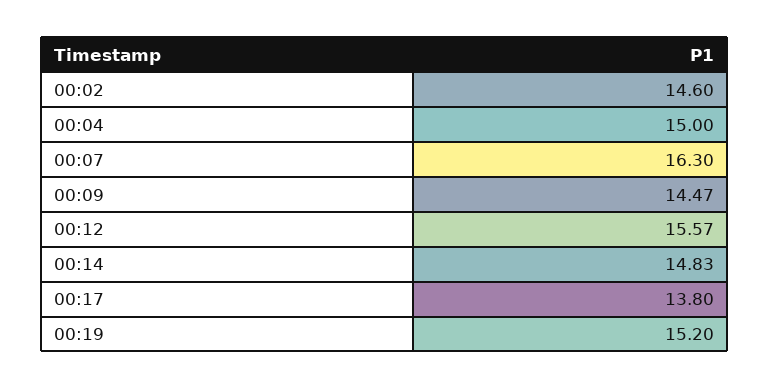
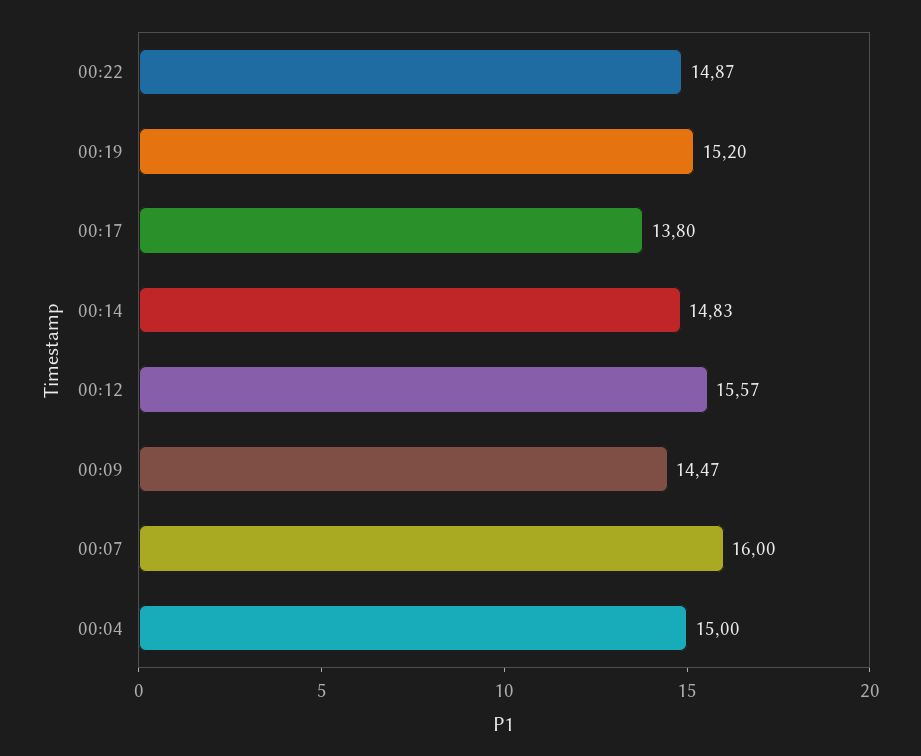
00:02: 14.6 -> none
00:07: 16.3 -> 16
00:22: none -> 14.87

